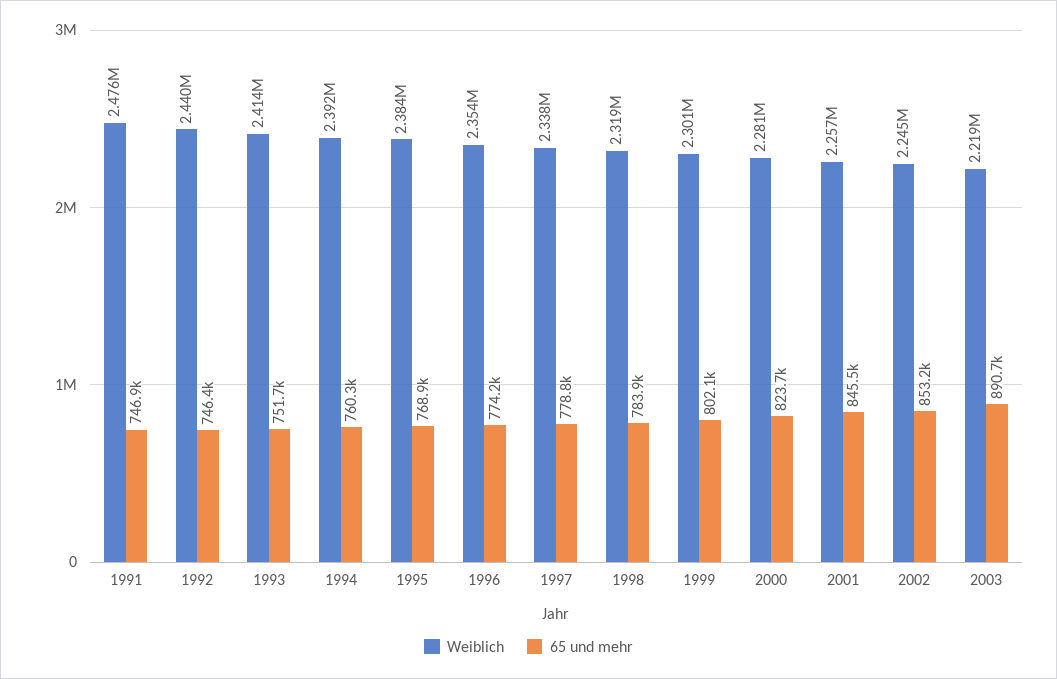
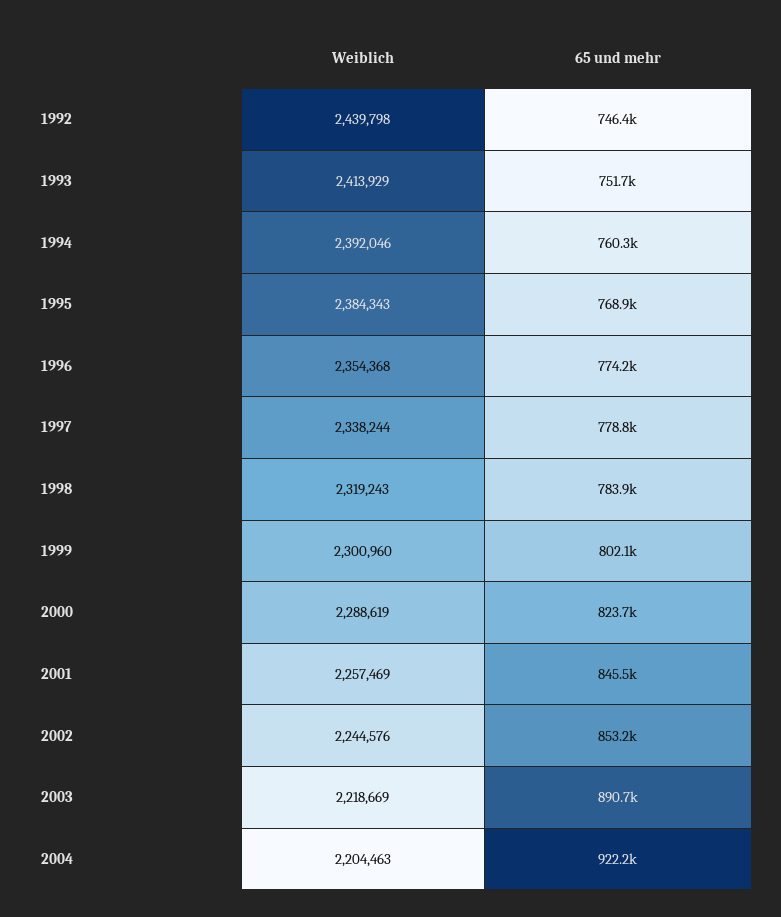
Weiblich, 1991: 2476000 -> none
65 und mehr, 1991: 746900 -> none
Weiblich, 2000: 2281000 -> 2288619
Weiblich, 2004: none -> 2204463
65 und mehr, 2004: none -> 922200

